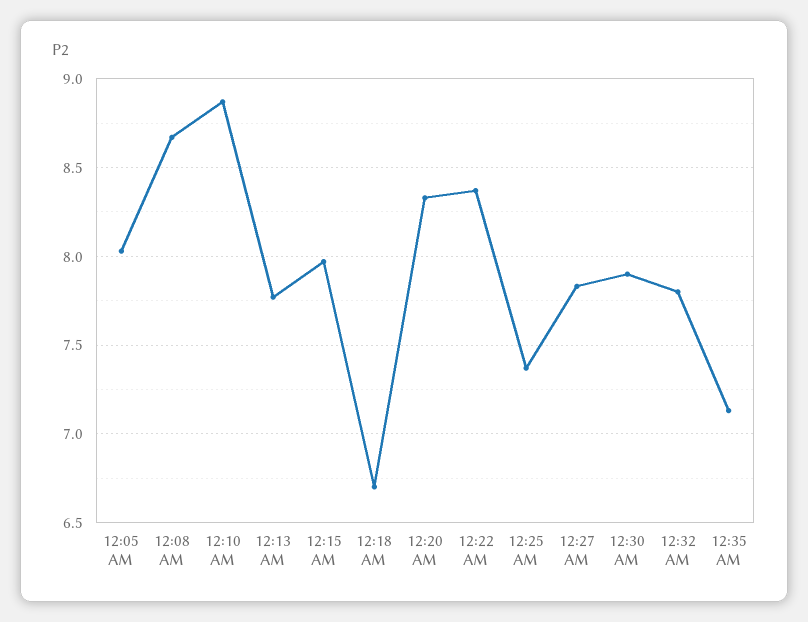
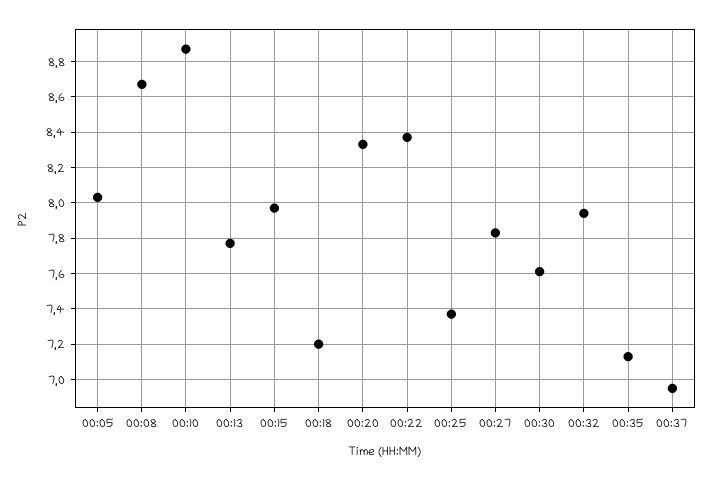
12:18 AM: 6.7 -> 7.2
12:30 AM: 7.9 -> 7.6
12:32 AM: 7.8 -> 7.95
00:37: none -> 6.95

